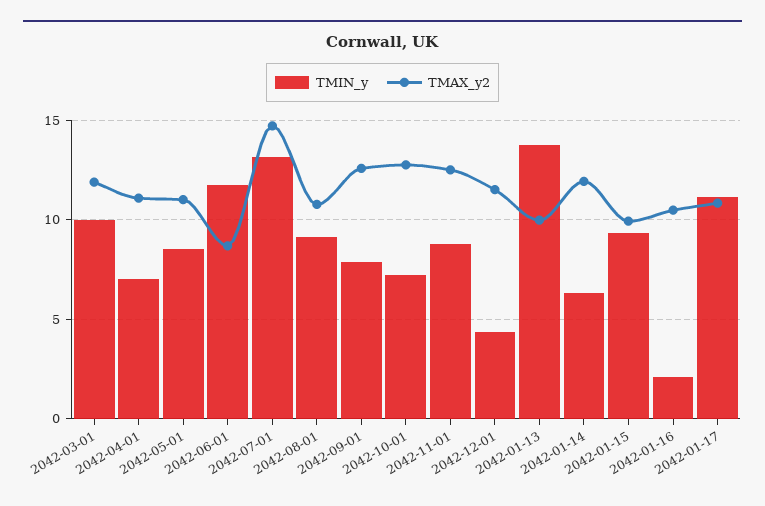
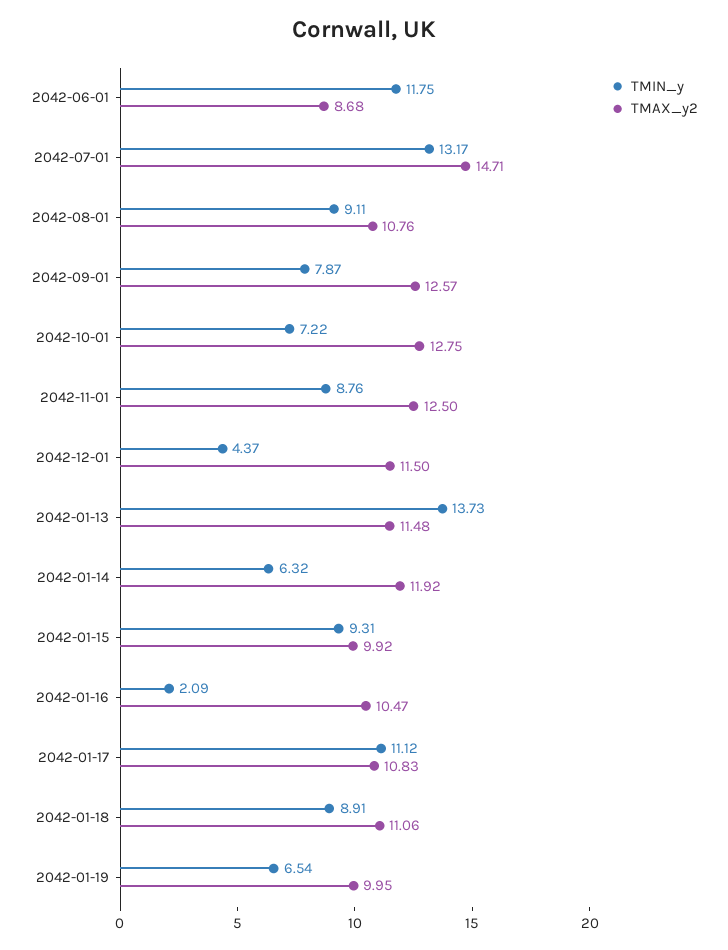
TMIN_y, 2042-03-01: 10 -> none
TMAX_y2, 2042-03-01: 12 -> none
TMIN_y, 2042-04-01: 7 -> none
TMAX_y2, 2042-04-01: 11 -> none
TMIN_y, 2042-05-01: 8.5 -> none
TMAX_y2, 2042-05-01: 11 -> none
TMAX_y2, 2042-01-13: 10 -> 11.48
TMIN_y, 2042-01-18: none -> 8.91
TMAX_y2, 2042-01-18: none -> 11.06
TMIN_y, 2042-01-19: none -> 6.54
TMAX_y2, 2042-01-19: none -> 9.95

